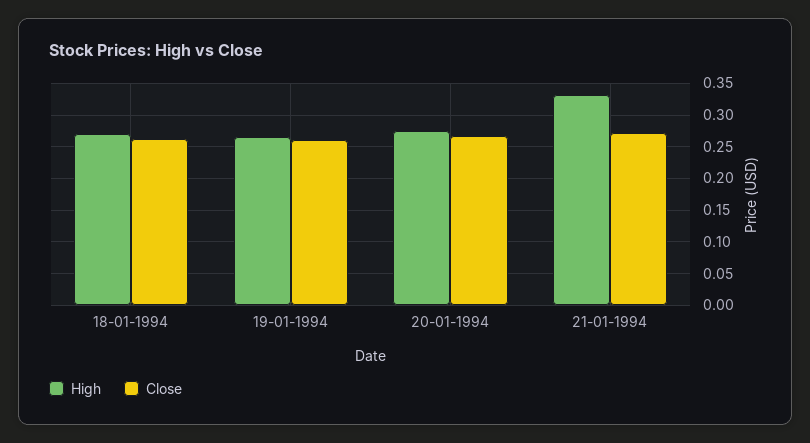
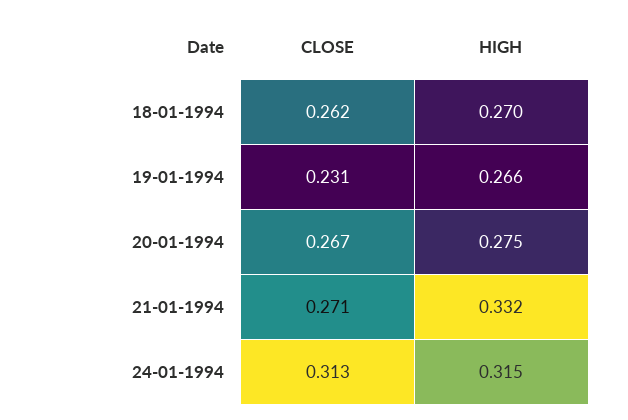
Close, 19-01-1994: 0.26 -> 0.231
Close, 24-01-1994: none -> 0.313
High, 24-01-1994: none -> 0.315

